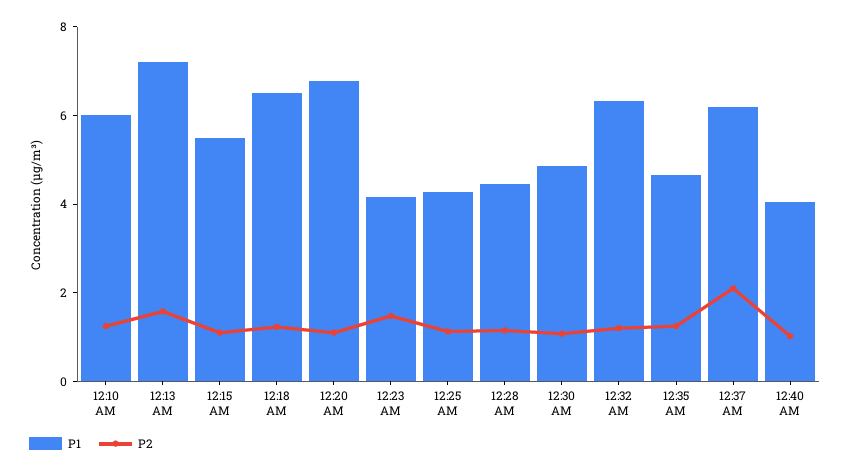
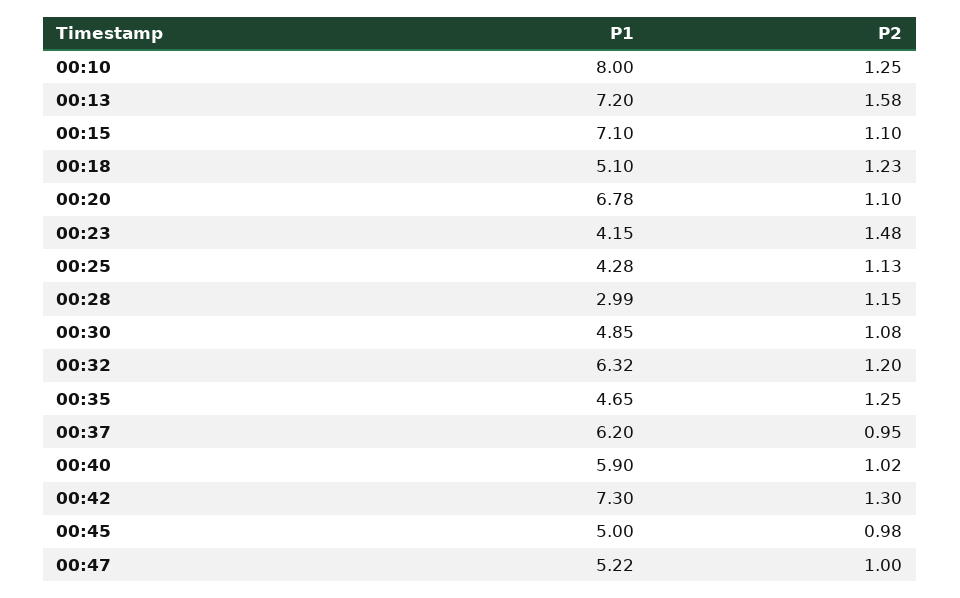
P1, 12:10 AM: 6 -> 8
P1, 12:15 AM: 5.5 -> 7.1
P1, 12:18 AM: 6.5 -> 5.1
P1, 12:28 AM: 4.5 -> 2.99
P2, 12:37 AM: 2 -> 0.95
P1, 12:40 AM: 4 -> 5.9
P1, 00:42: none -> 7.3
P2, 00:42: none -> 1.3
P1, 00:45: none -> 5
P2, 00:45: none -> 0.98
P1, 00:47: none -> 5.22
P2, 00:47: none -> 1

